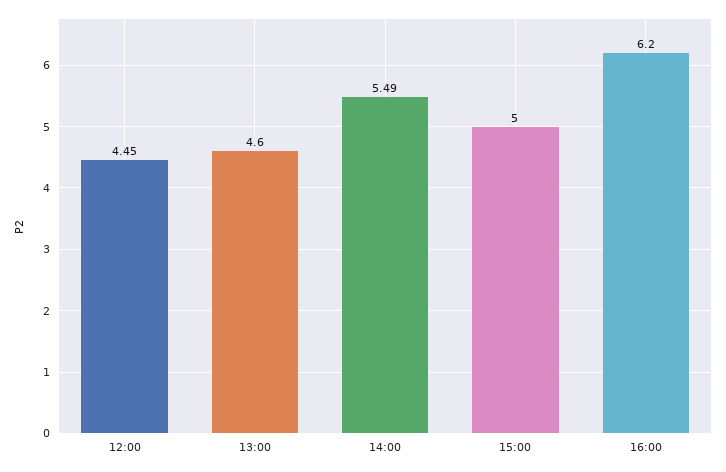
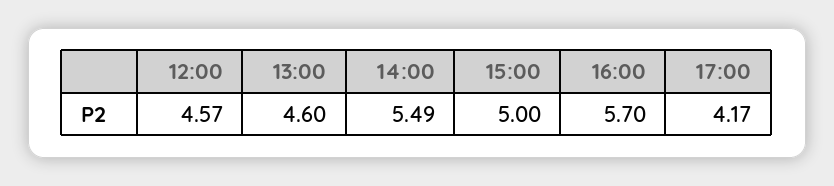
12:00: 4.45 -> 4.57
16:00: 6.2 -> 5.7
17:00: none -> 4.17

